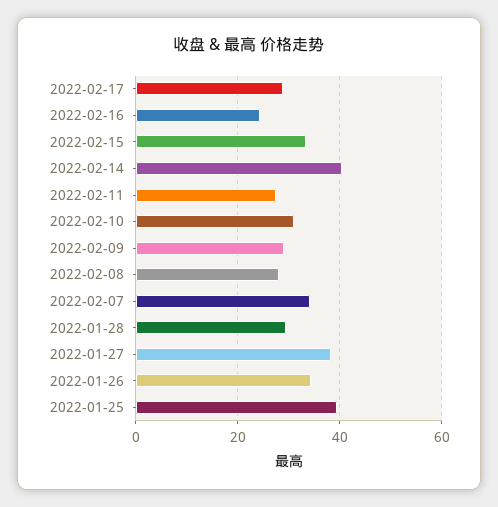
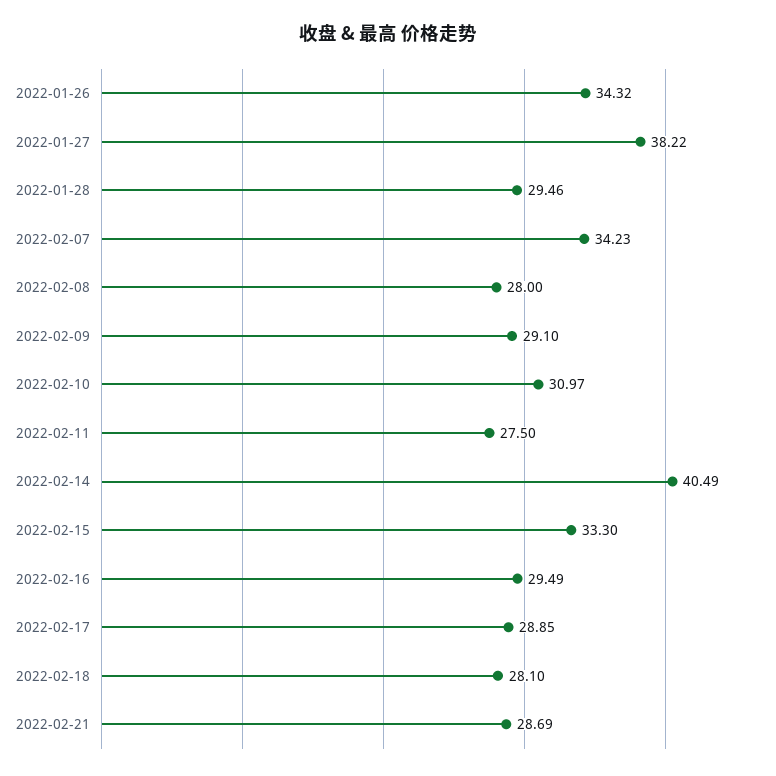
2022-02-16: 24 -> 29.49
2022-01-25: 40 -> none
2022-02-18: none -> 28.1
2022-02-21: none -> 28.69

